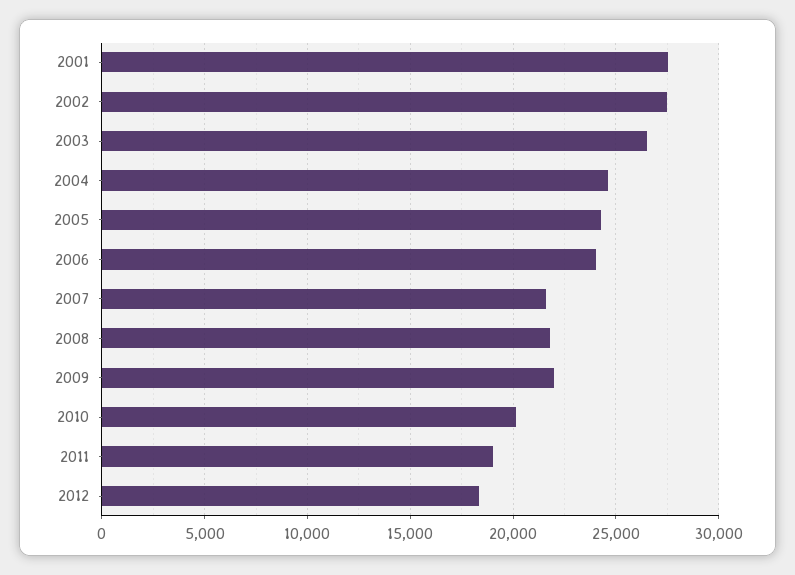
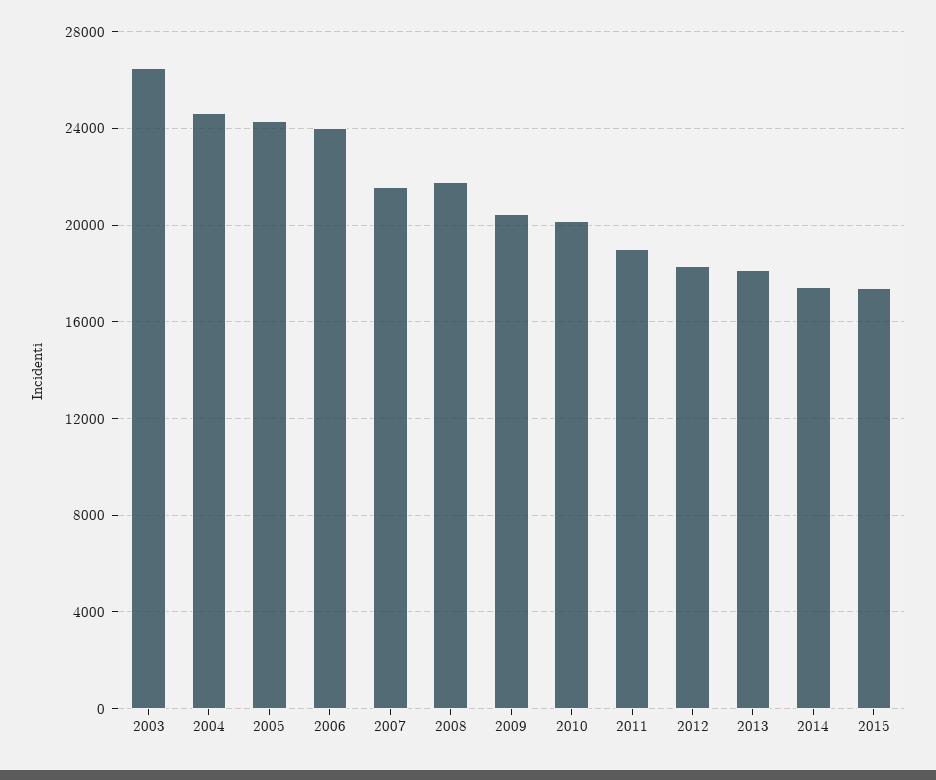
2001: 27500 -> none
2002: 27500 -> none
2009: 22000 -> 20500
2013: none -> 18000
2014: none -> 17500
2015: none -> 17500

